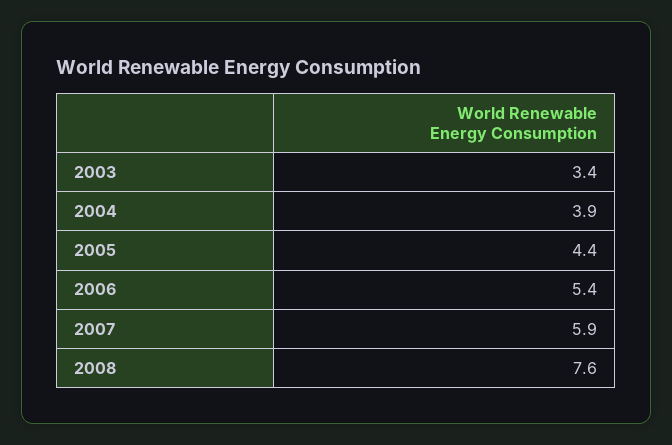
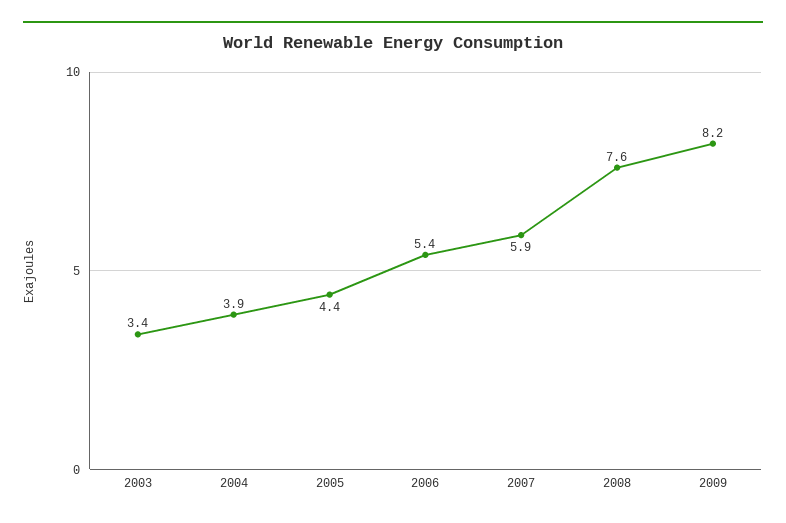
2009: none -> 8.2

